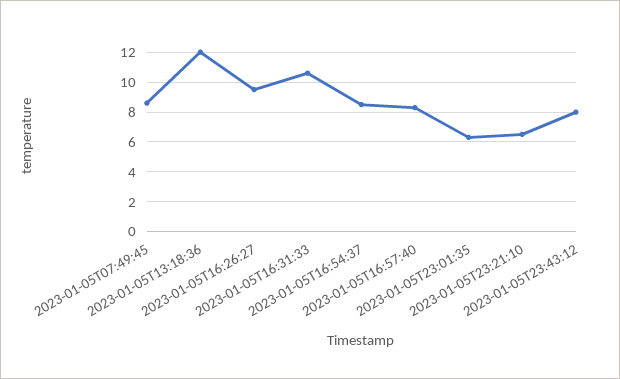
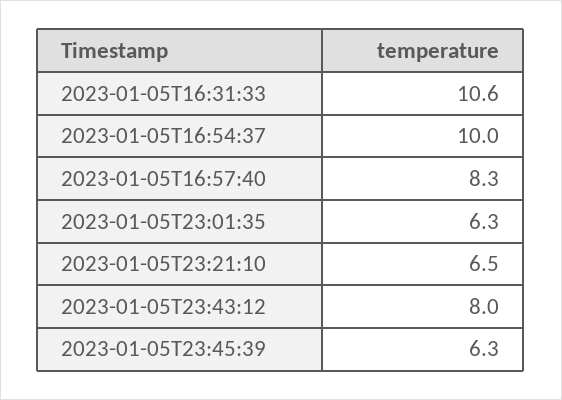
2023-01-05T07:49:45: 8.5 -> none
2023-01-05T13:18:36: 12 -> none
2023-01-05T16:26:27: 9.5 -> none
2023-01-05T16:54:37: 8.5 -> 10
2023-01-05T23:45:39: none -> 6.3

